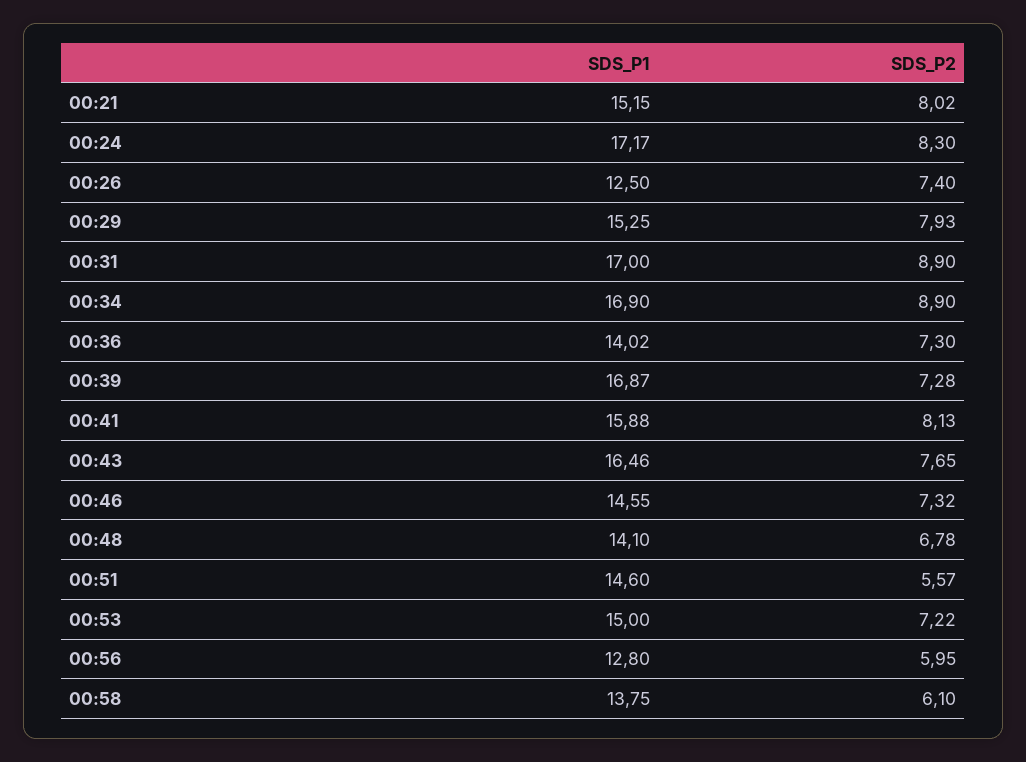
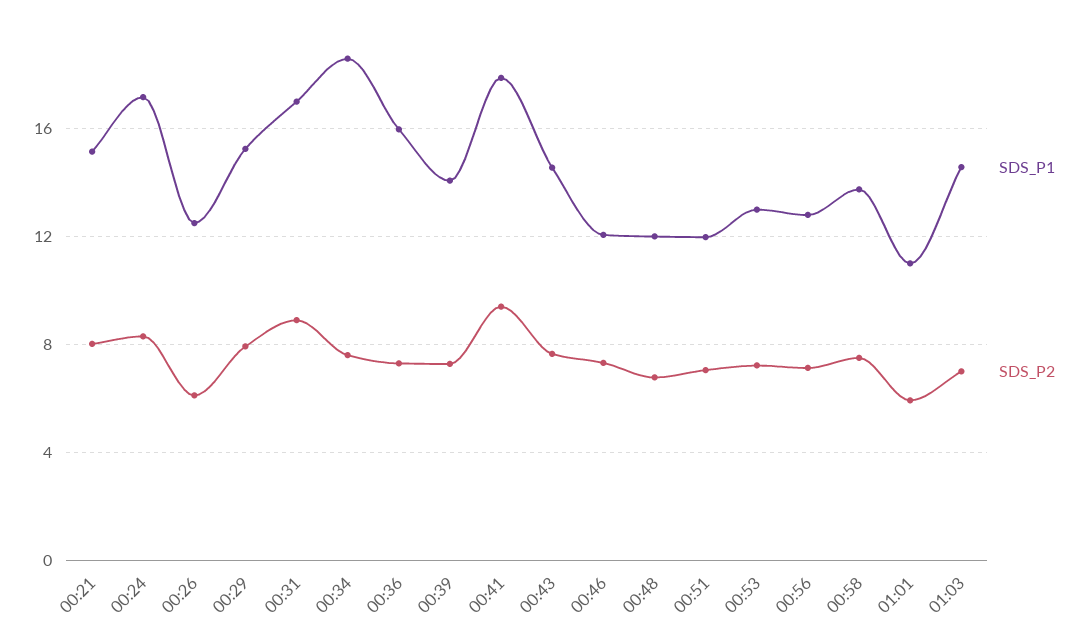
SDS_P2, 00:26: 7.4 -> 6
SDS_P1, 00:34: 16.9 -> 18.5
SDS_P2, 00:34: 8.9 -> 7.5
SDS_P1, 00:36: 14.02 -> 16
SDS_P1, 00:39: 16.87 -> 14
SDS_P1, 00:41: 15.88 -> 18
SDS_P2, 00:41: 8.13 -> 9.5
SDS_P1, 00:43: 16.46 -> 14.5
SDS_P1, 00:46: 14.55 -> 12
SDS_P1, 00:48: 14.1 -> 12
SDS_P1, 00:51: 14.6 -> 12
SDS_P2, 00:51: 5.57 -> 7
SDS_P1, 00:53: 15 -> 13
SDS_P2, 00:56: 5.95 -> 7
SDS_P2, 00:58: 6.1 -> 7.5
SDS_P1, 01:01: none -> 11
SDS_P2, 01:01: none -> 6
SDS_P1, 01:03: none -> 14.5
SDS_P2, 01:03: none -> 7

